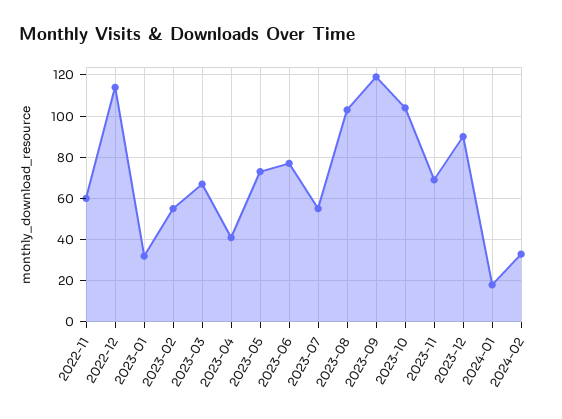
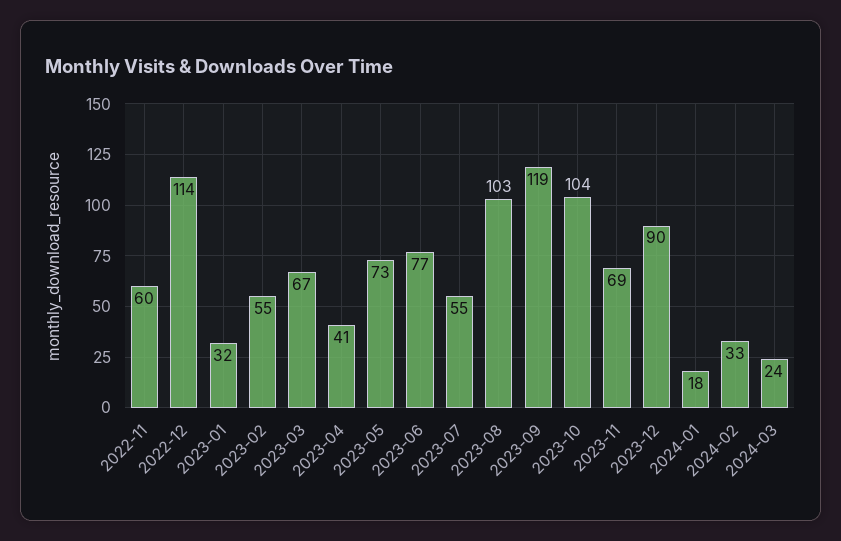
2024-03: none -> 24

